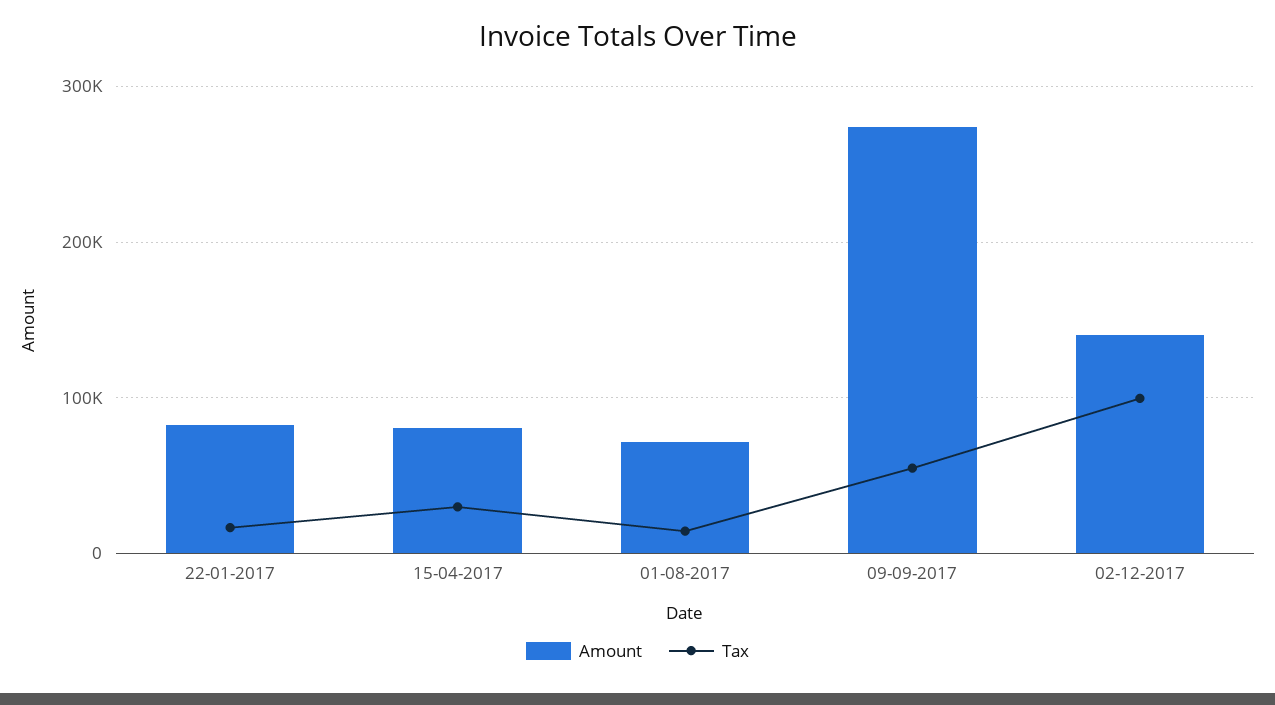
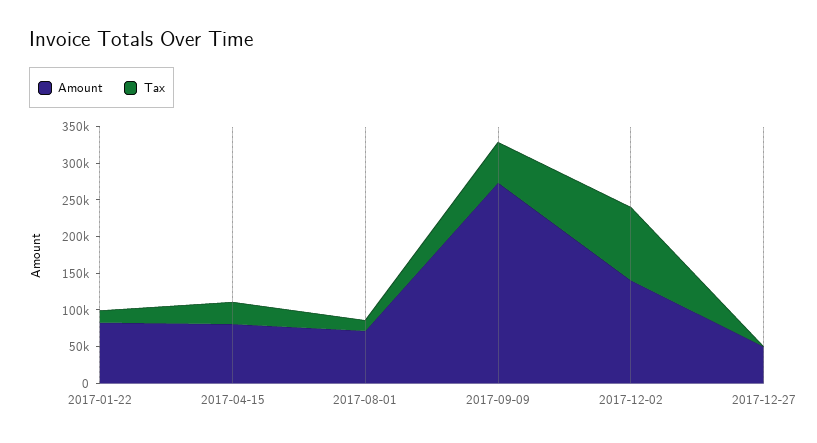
Amount, 2017-12-27: none -> 50000
Tax, 2017-12-27: none -> 0

